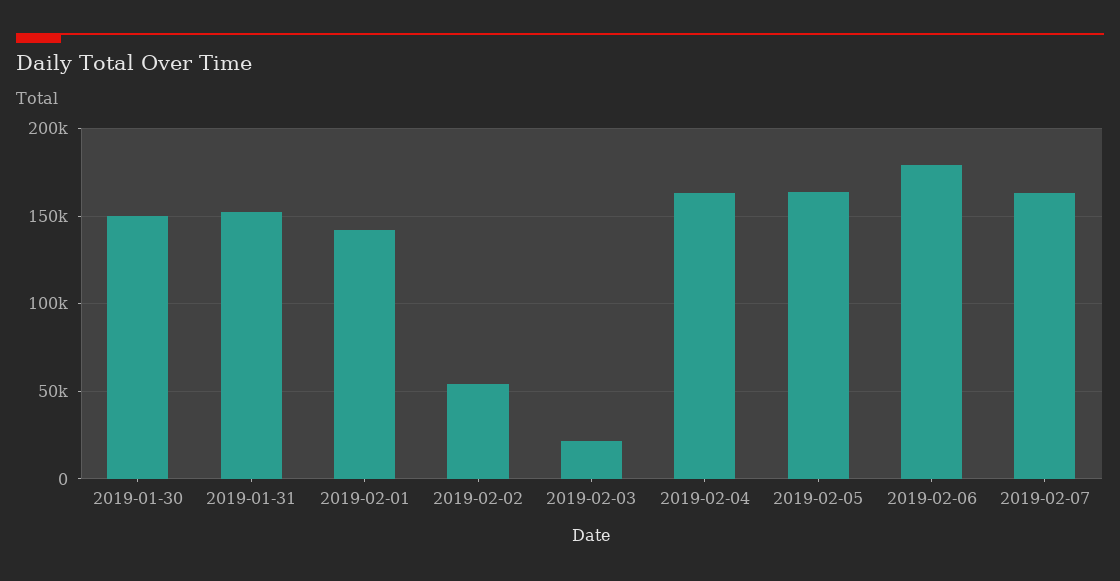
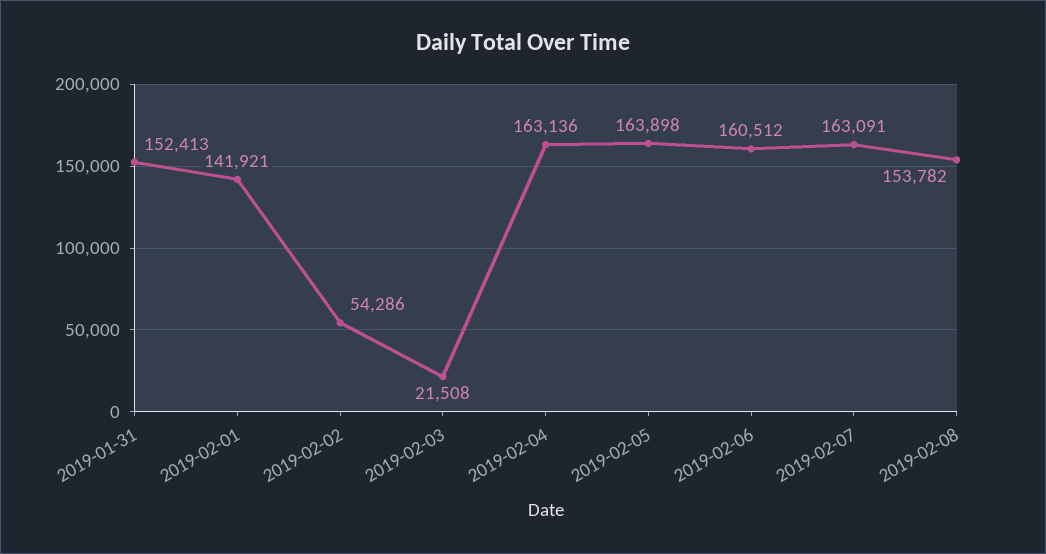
2019-01-30: 150000 -> none
2019-02-06: 180000 -> 160512
2019-02-08: none -> 153782

